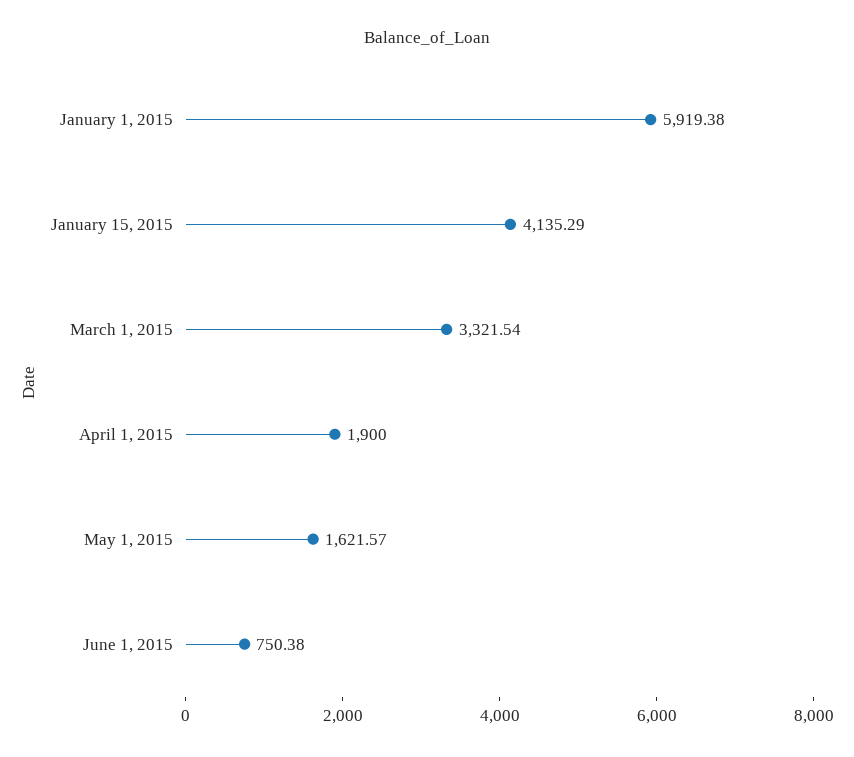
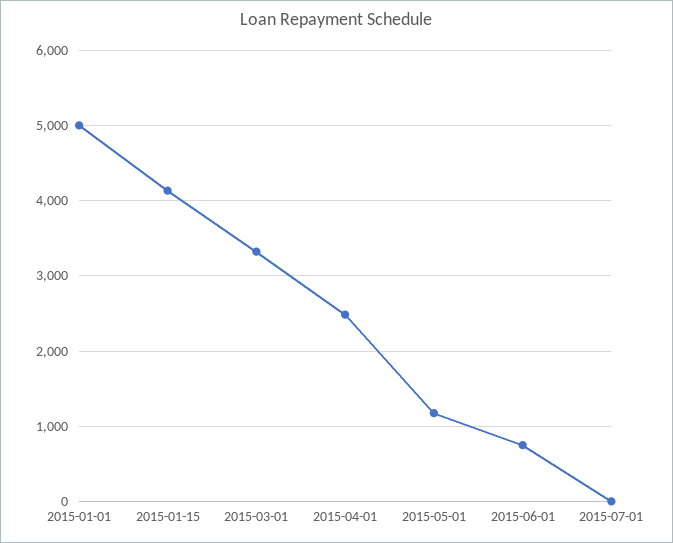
January 1, 2015: 5919.38 -> 5000
April 1, 2015: 1900 -> 2500
May 1, 2015: 1621.57 -> 1200
2015-07-01: none -> 0

